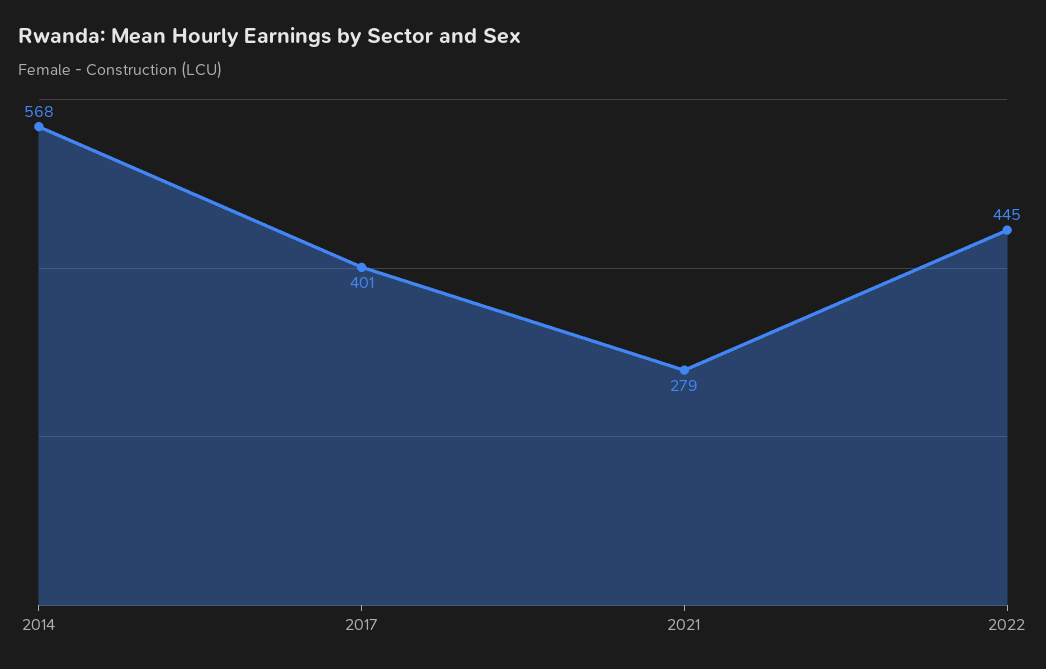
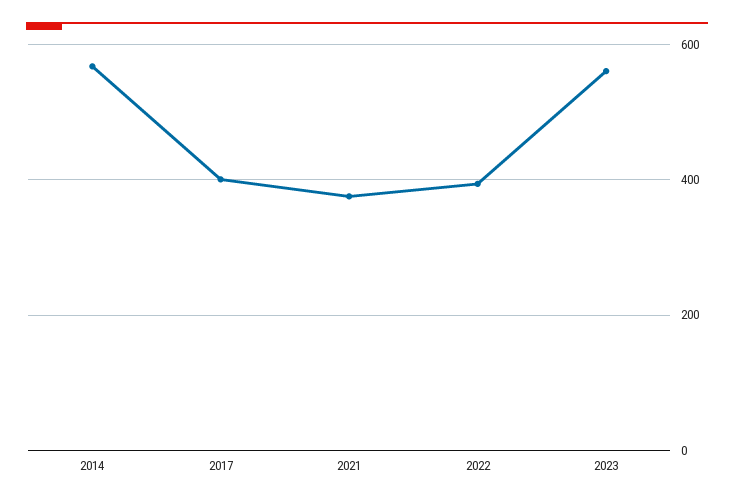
2021: 279 -> 380
2022: 445 -> 400
2023: none -> 560

